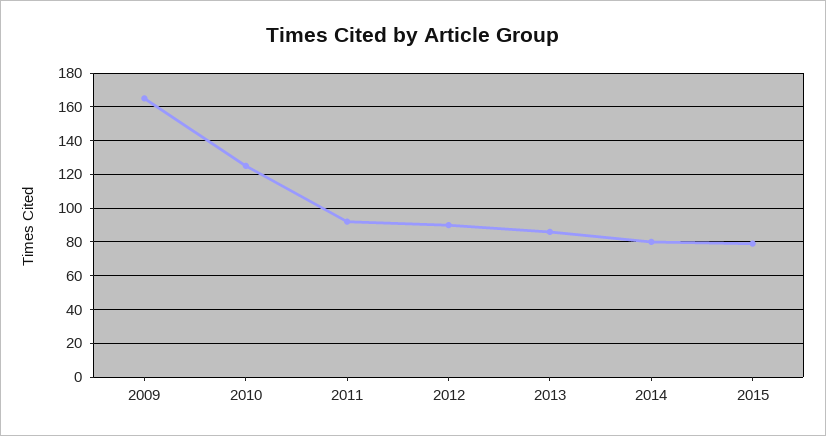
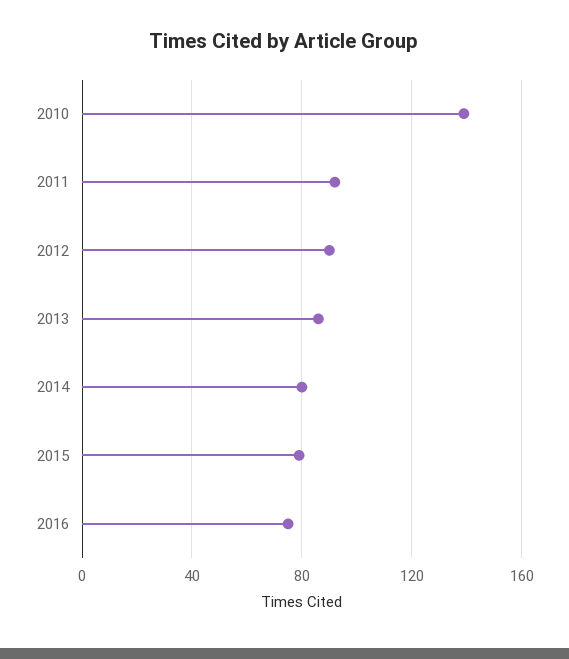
2009: 165 -> none
2010: 125 -> 140
2016: none -> 75

